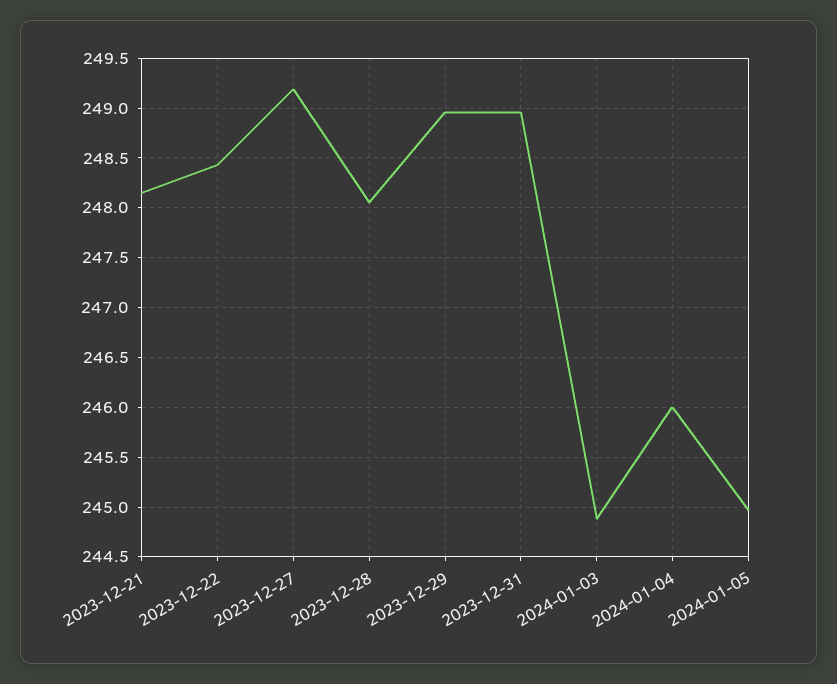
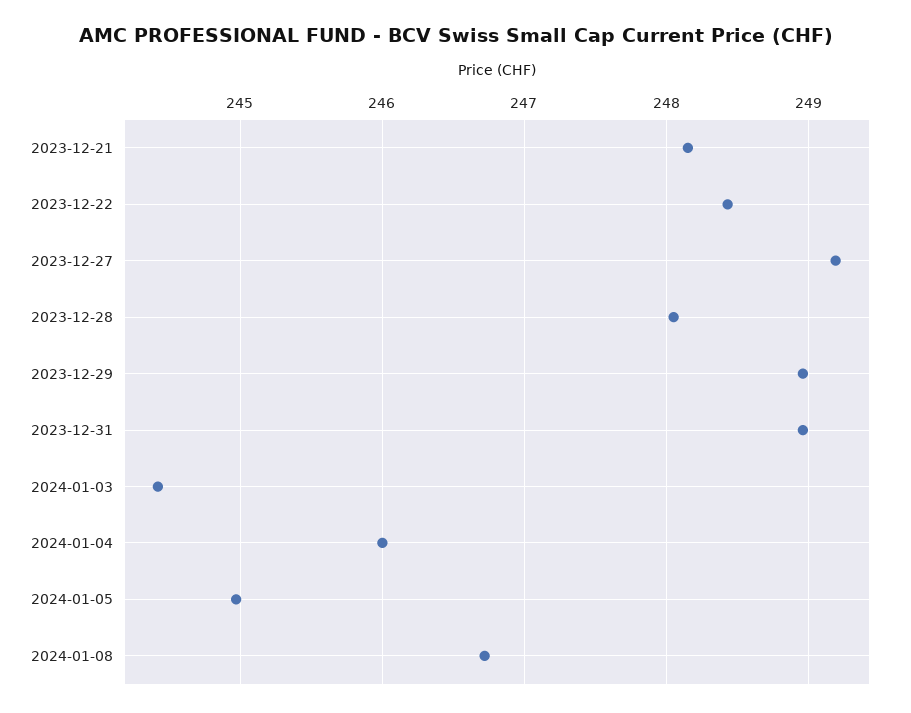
2024-01-03: 244.9 -> 244.4
2024-01-08: none -> 246.7

